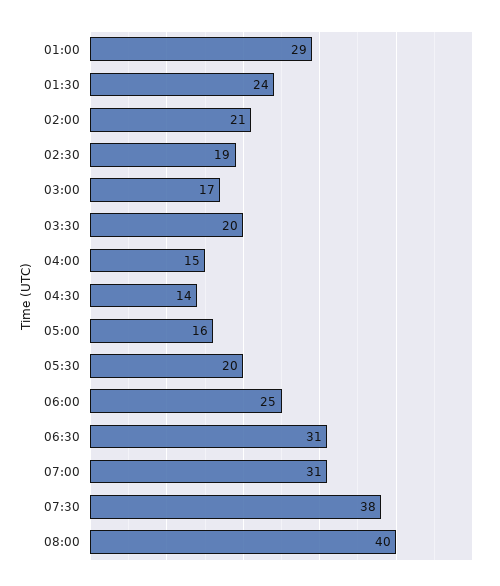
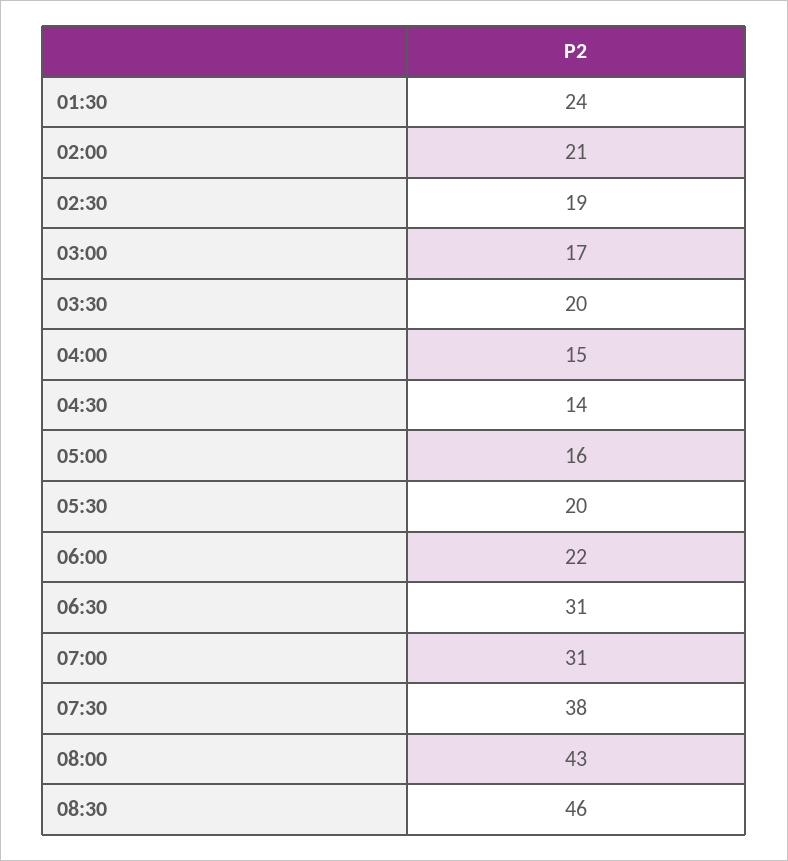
01:00: 29 -> none
06:00: 25 -> 22
08:00: 40 -> 43
08:30: none -> 46

